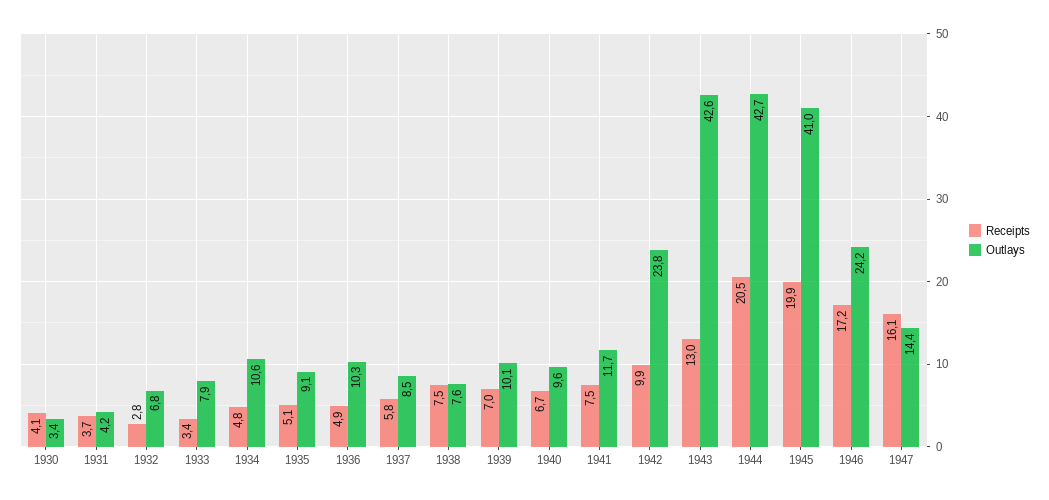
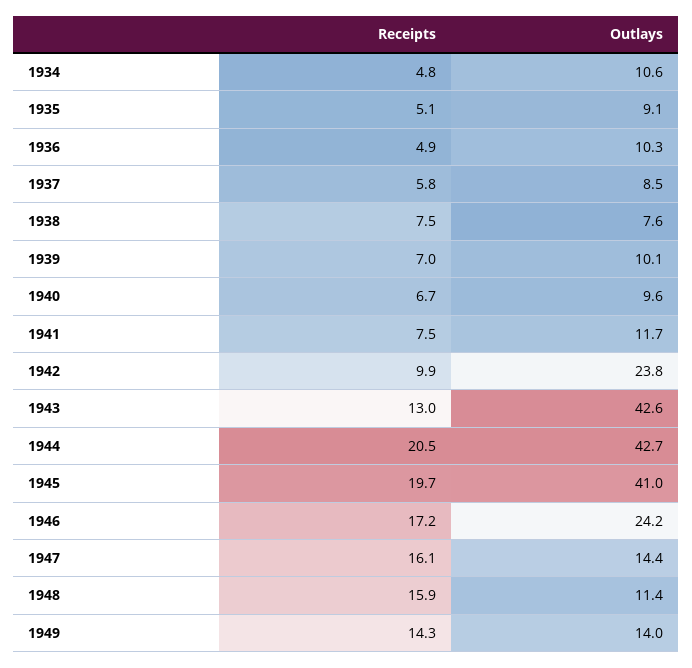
Receipts, 1930: 4.1 -> none
Outlays, 1930: 3.4 -> none
Receipts, 1931: 3.7 -> none
Outlays, 1931: 4.2 -> none
Receipts, 1932: 2.8 -> none
Outlays, 1932: 6.8 -> none
Receipts, 1933: 3.4 -> none
Outlays, 1933: 7.9 -> none
Receipts, 1945: 19.9 -> 19.7
Receipts, 1948: none -> 15.9
Outlays, 1948: none -> 11.4
Receipts, 1949: none -> 14.3
Outlays, 1949: none -> 14

